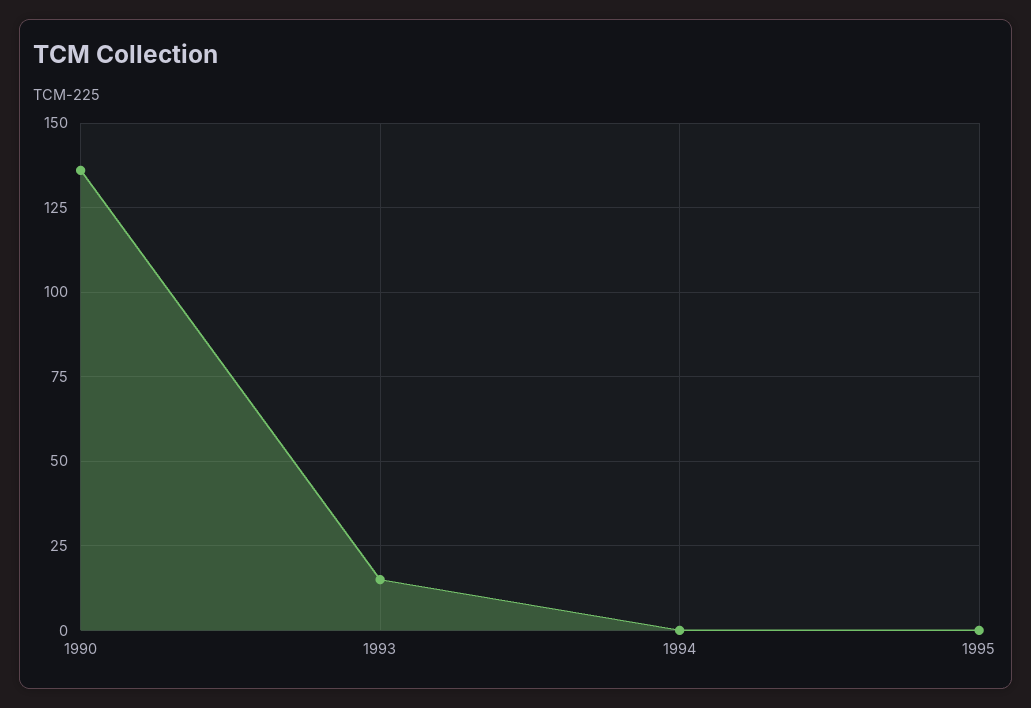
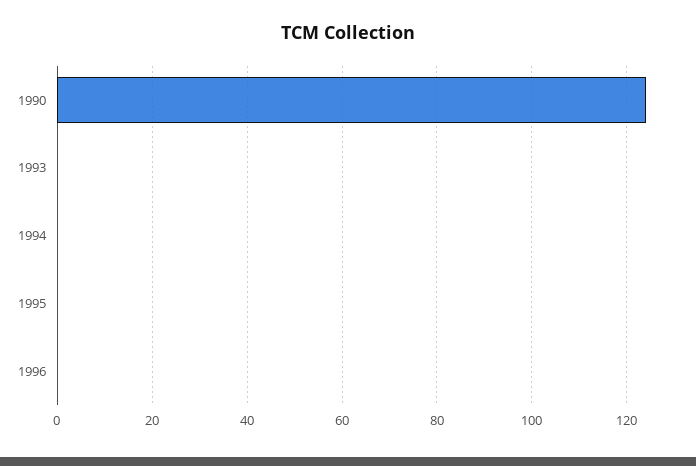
1990: 135 -> 125
1993: 15 -> 0
1996: none -> 0

